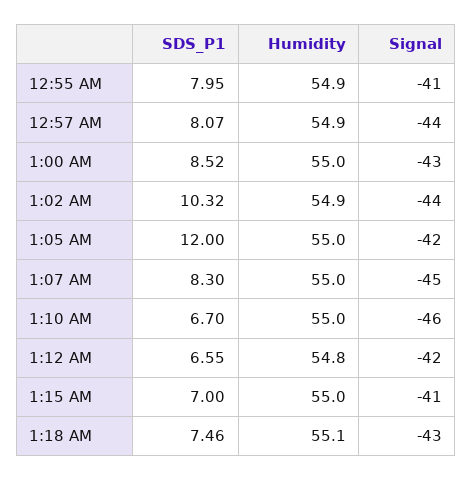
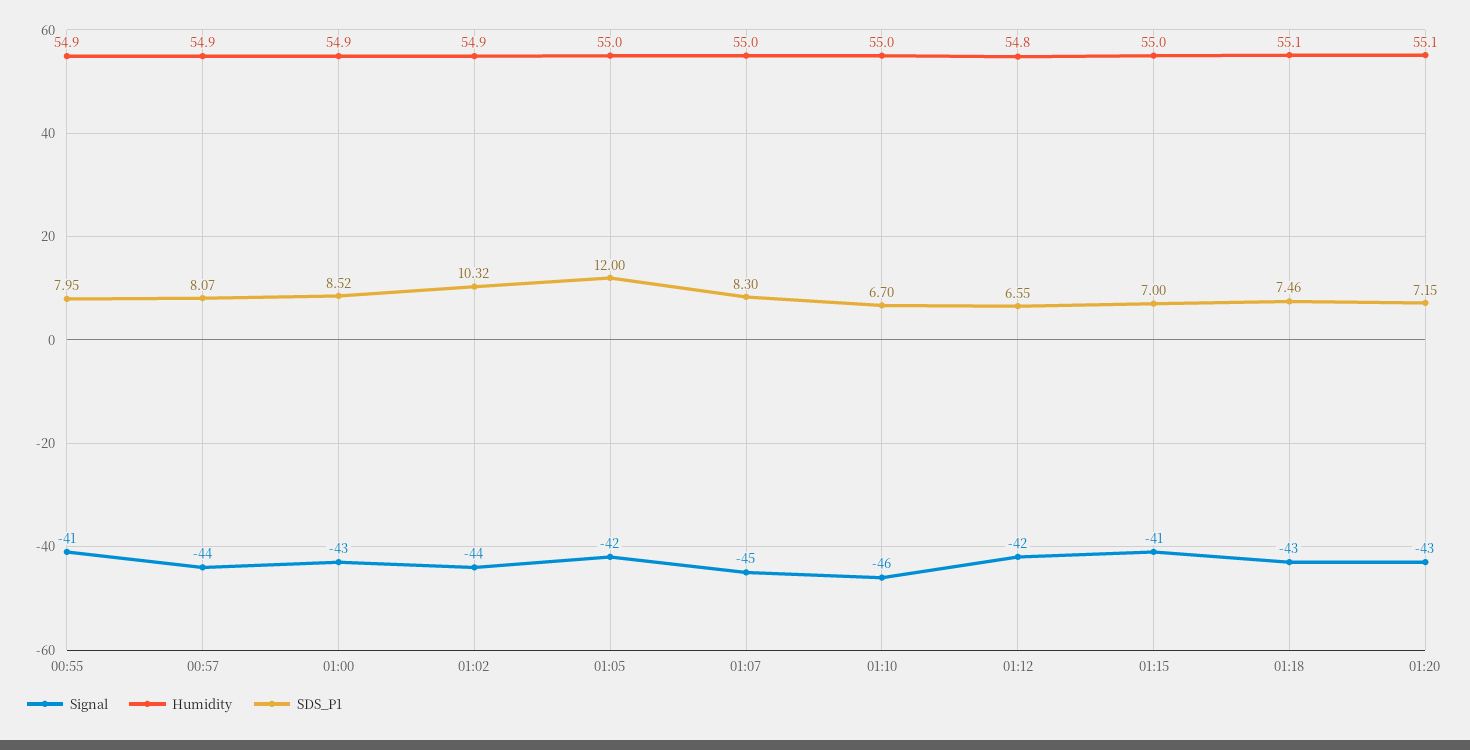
Humidity, 1:00 AM: 55 -> 54.9
Signal, 01:20: none -> -43
Humidity, 01:20: none -> 55.1
SDS_P1, 01:20: none -> 7.15

